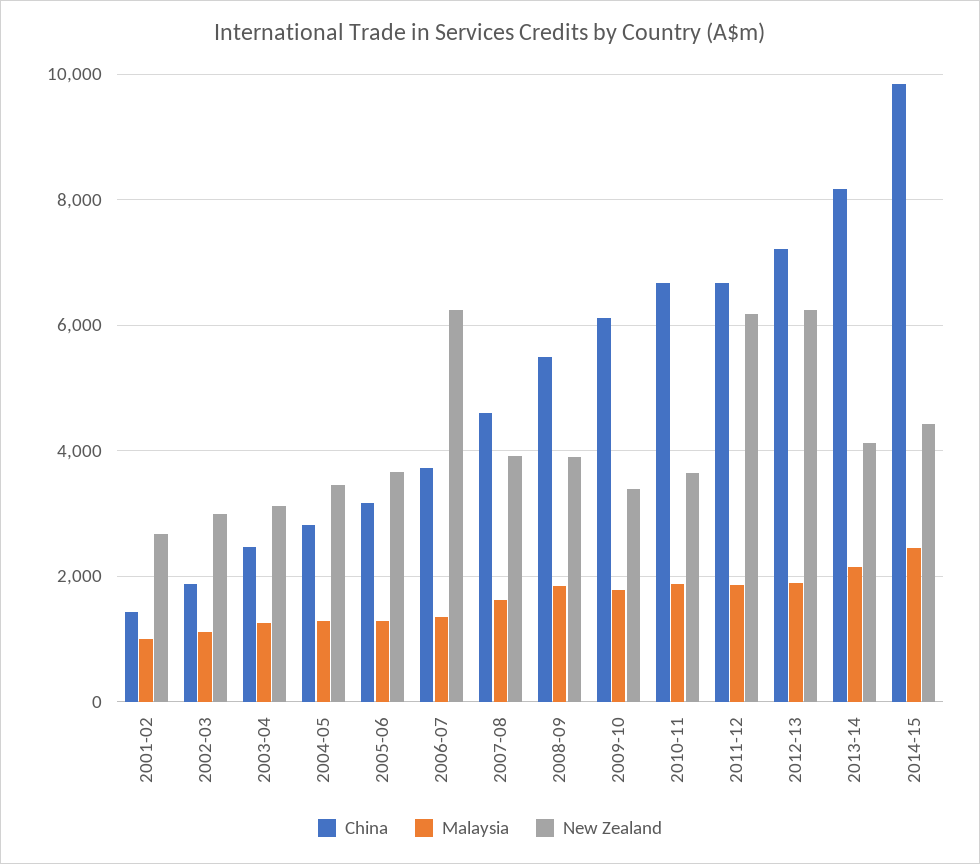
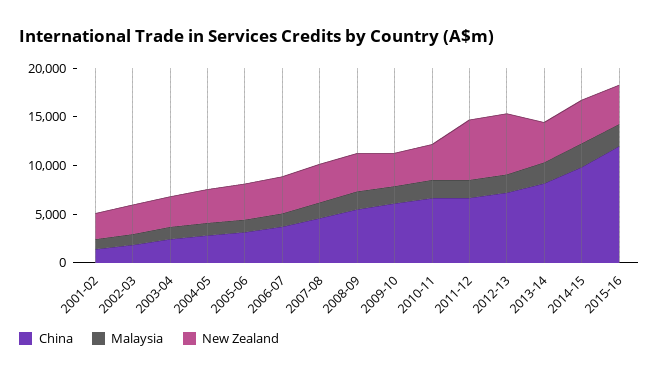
New Zealand, 2006-07: 6200 -> 4000
China, 2015-16: none -> 12000
Malaysia, 2015-16: none -> 2000
New Zealand, 2015-16: none -> 4000

